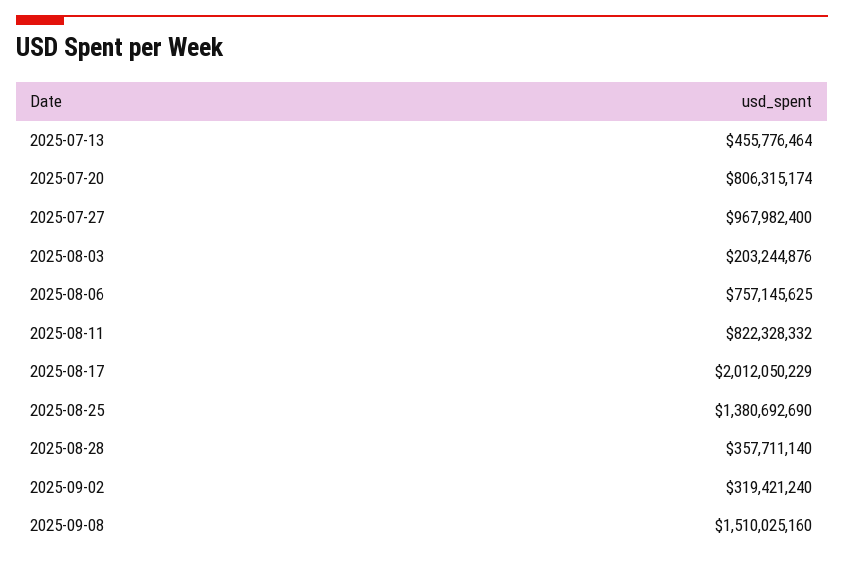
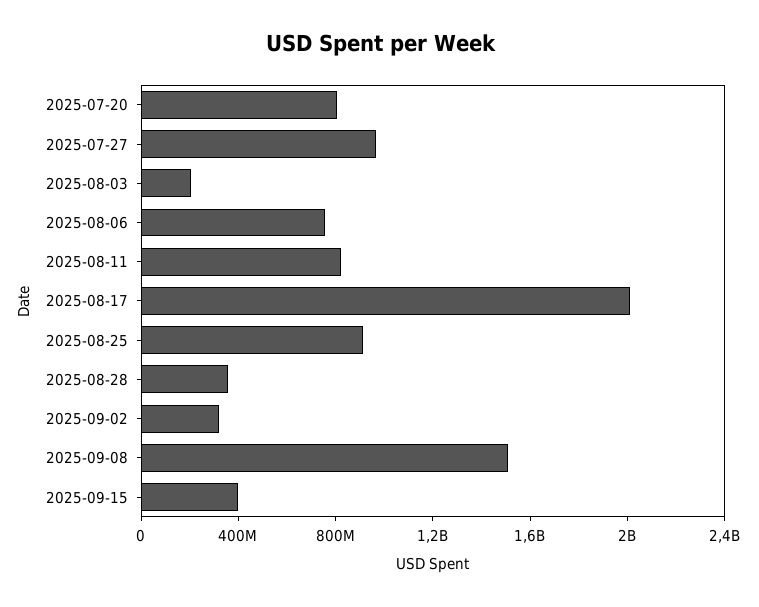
2025-07-13: 455776464 -> none
2025-08-25: 1380692690 -> 900000000
2025-09-15: none -> 400000000

